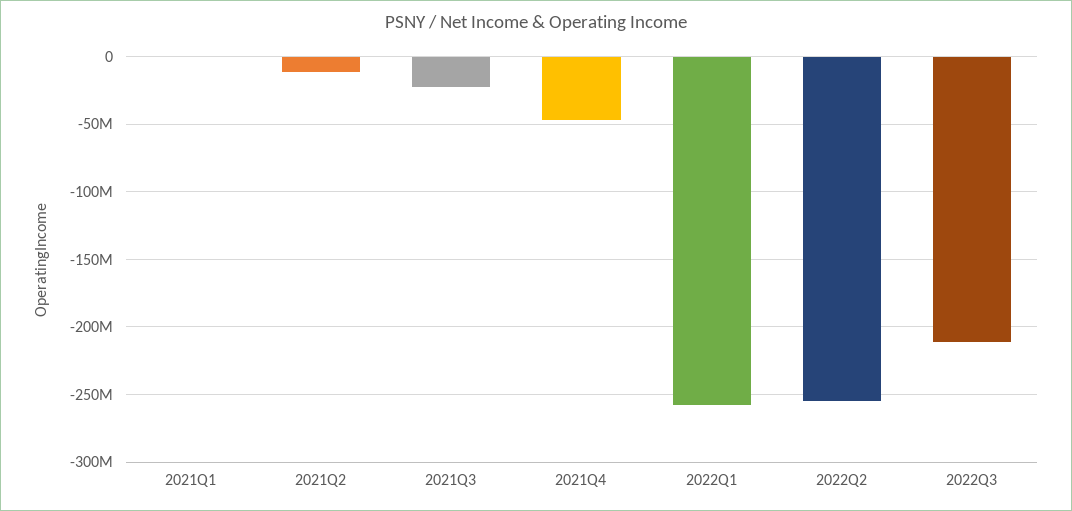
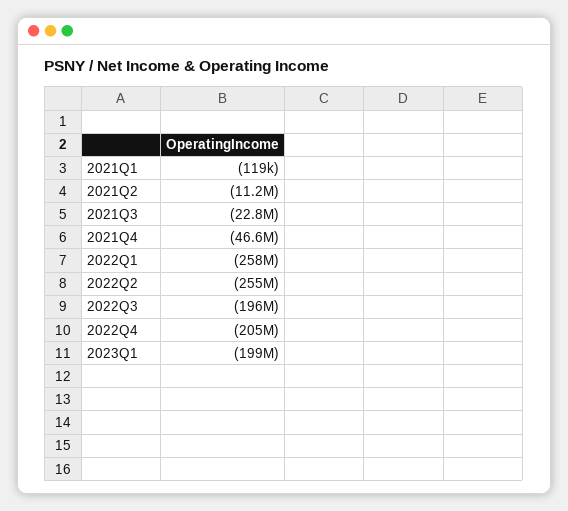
2022Q3: -210000000 -> -196000000
2022Q4: none -> -205000000
2023Q1: none -> -199000000

